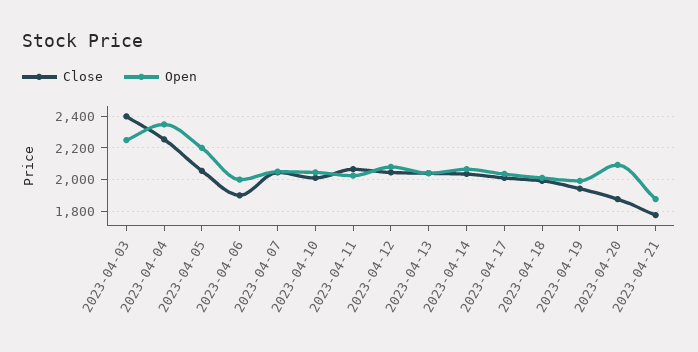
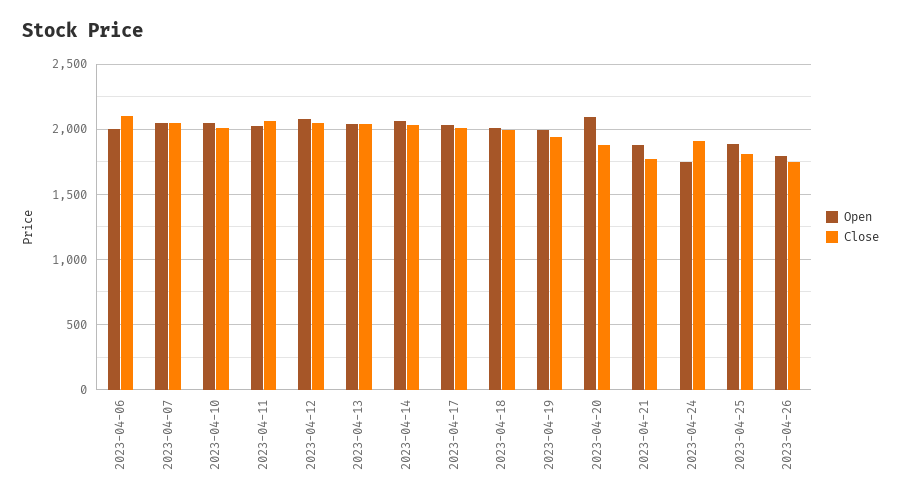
Close, 2023-04-03: 2400 -> none
Open, 2023-04-03: 2250 -> none
Close, 2023-04-04: 2250 -> none
Open, 2023-04-04: 2350 -> none
Close, 2023-04-05: 2050 -> none
Open, 2023-04-05: 2200 -> none
Close, 2023-04-06: 1900 -> 2100
Open, 2023-04-24: none -> 1750
Close, 2023-04-24: none -> 1900
Open, 2023-04-25: none -> 1900
Close, 2023-04-25: none -> 1800
Open, 2023-04-26: none -> 1800
Close, 2023-04-26: none -> 1750

